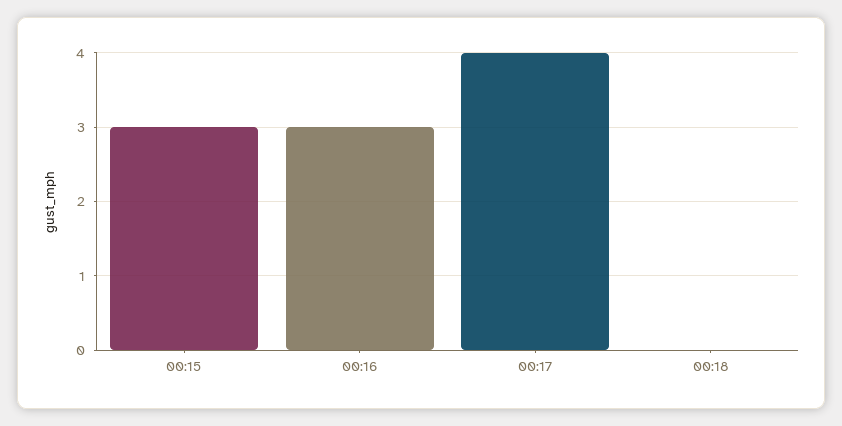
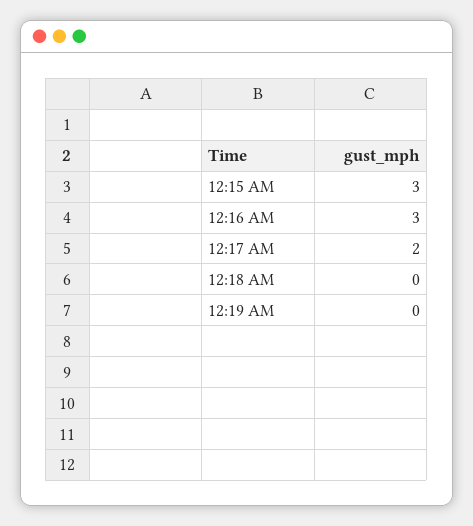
00:17: 4 -> 2
12:19 AM: none -> 0

